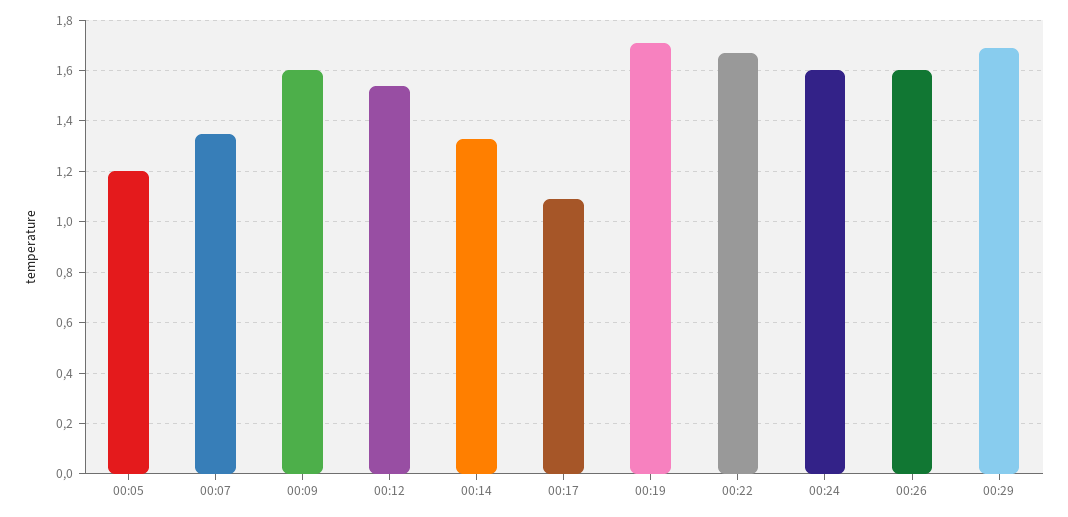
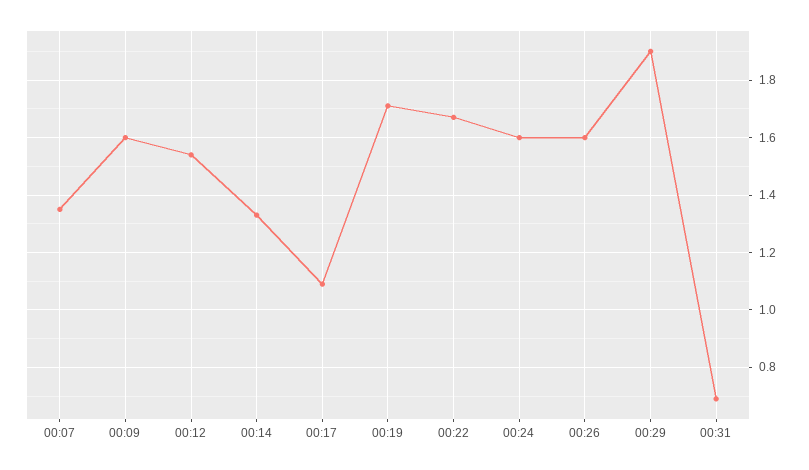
00:05: 1.2 -> none
00:29: 1.7 -> 1.9
00:31: none -> 0.7

